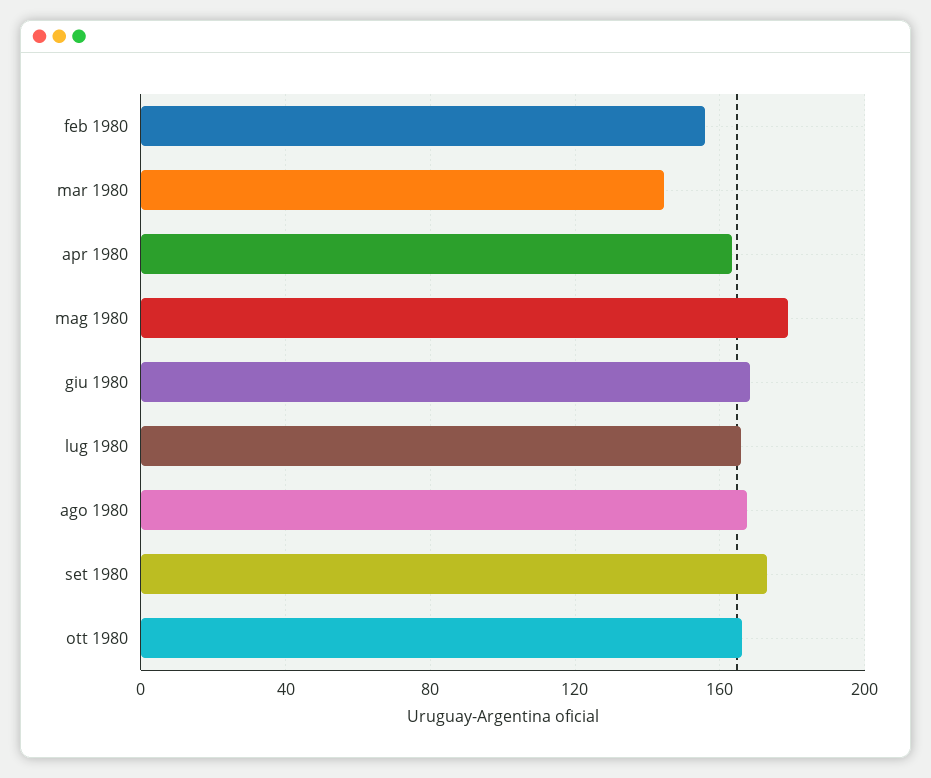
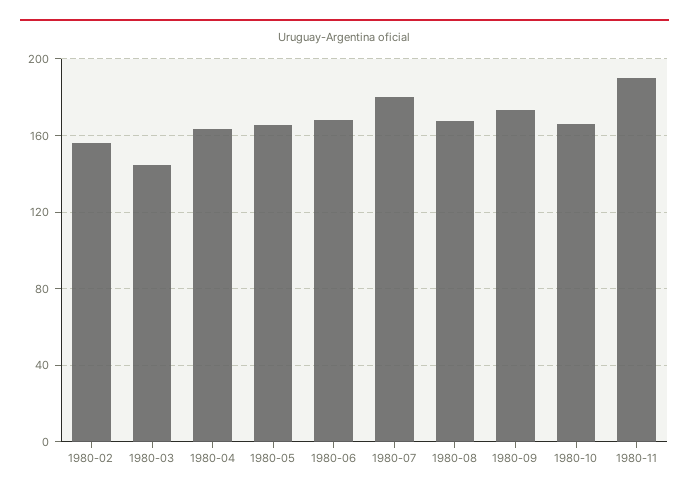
mag 1980: 180 -> 165
lug 1980: 165 -> 180
1980-11: none -> 190

